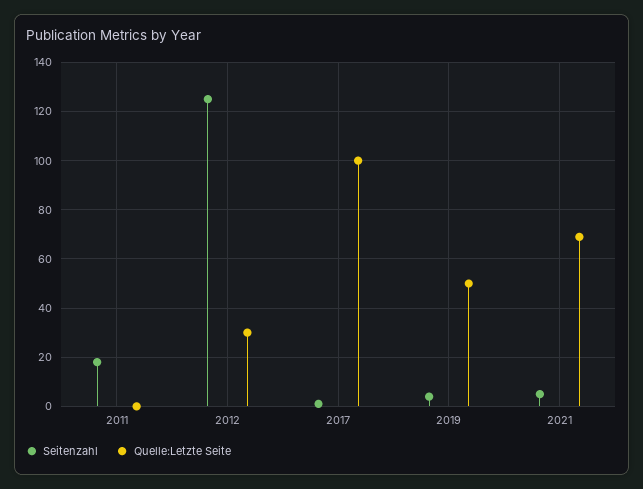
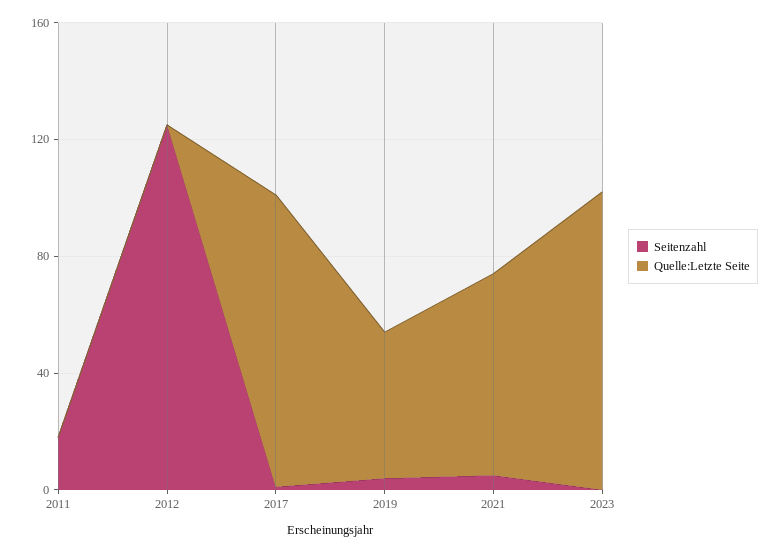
Quelle:Letzte Seite, 2012: 30 -> 0
Seitenzahl, 2023: none -> 0
Quelle:Letzte Seite, 2023: none -> 100

